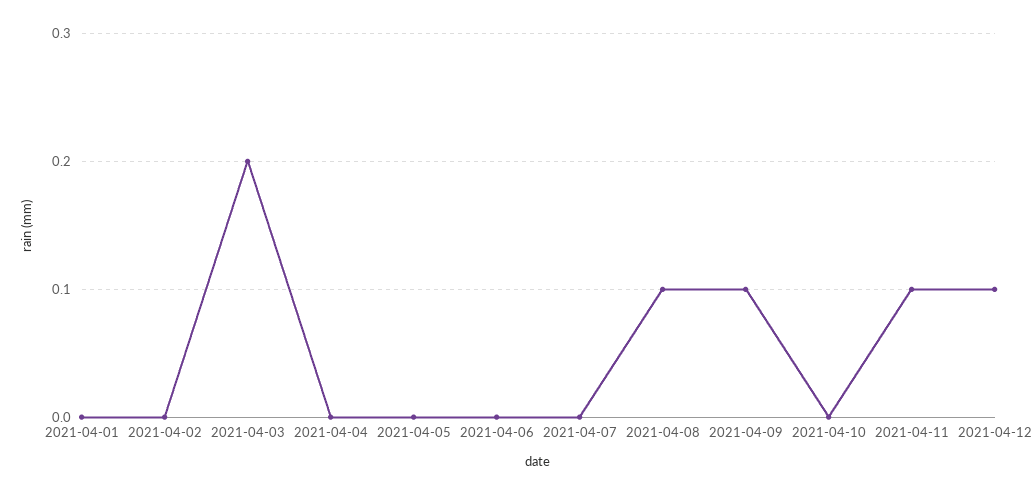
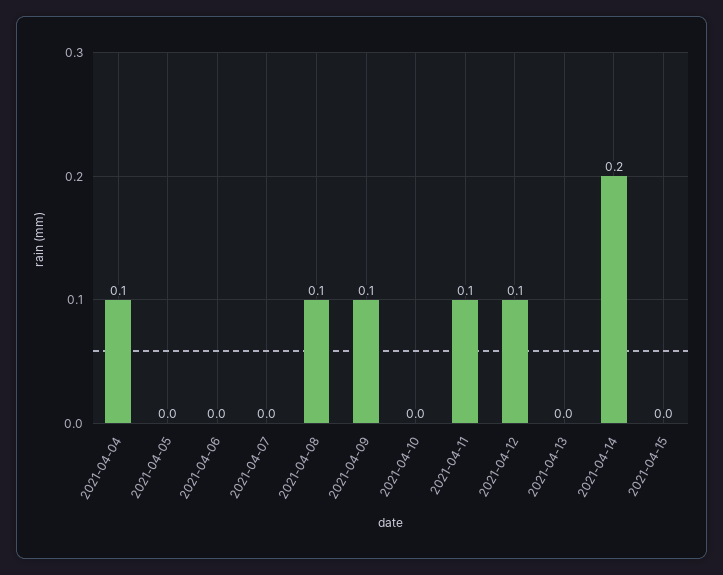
2021-04-01: 0 -> none
2021-04-02: 0 -> none
2021-04-03: 0.2 -> none
2021-04-04: 0 -> 0.1
2021-04-13: none -> 0
2021-04-14: none -> 0.2
2021-04-15: none -> 0

